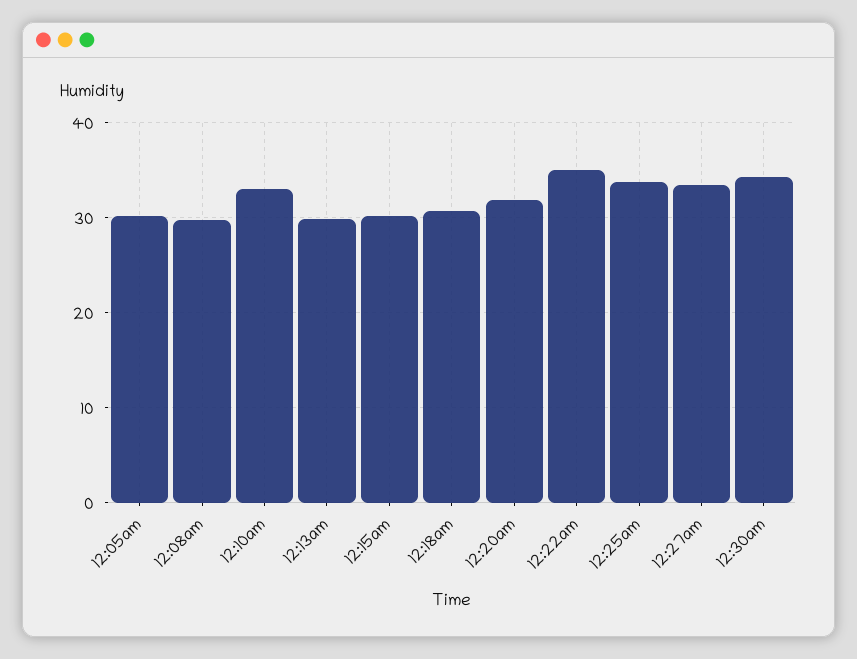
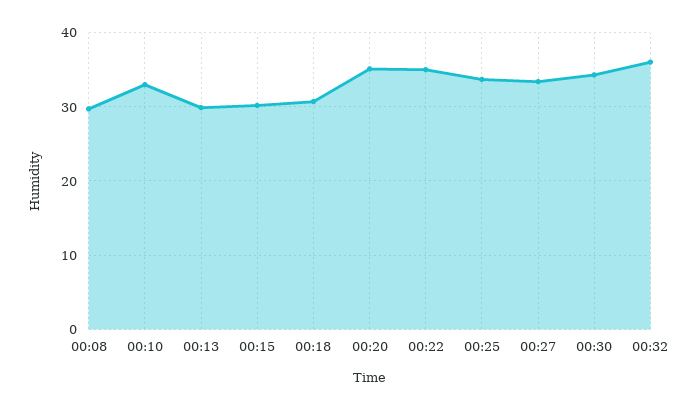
12:05am: 30 -> none
12:20am: 32 -> 35
00:32: none -> 36

